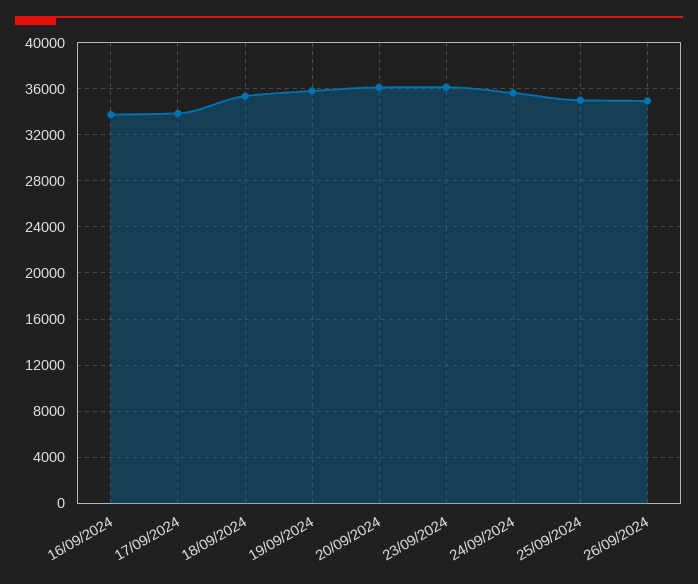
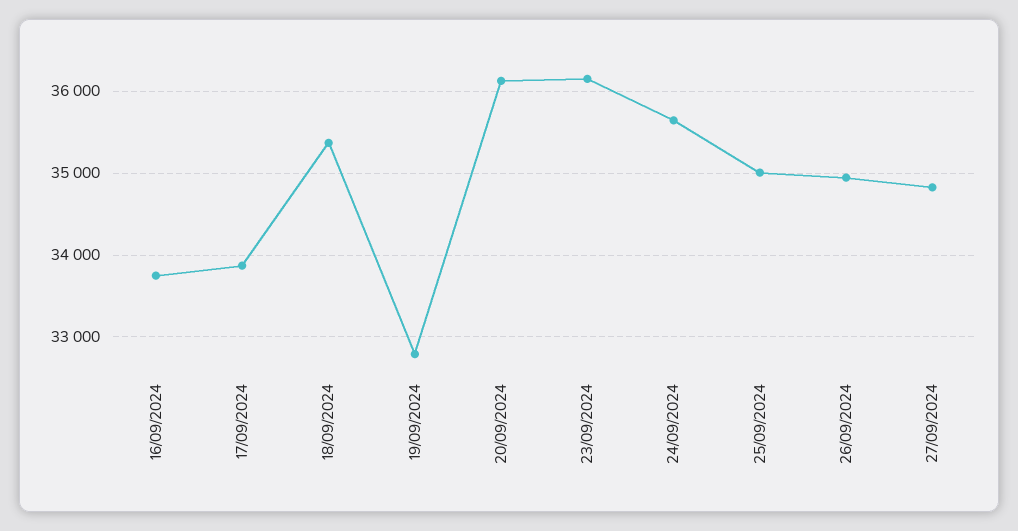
19/09/2024: 36000 -> 32800
27/09/2024: none -> 34800

